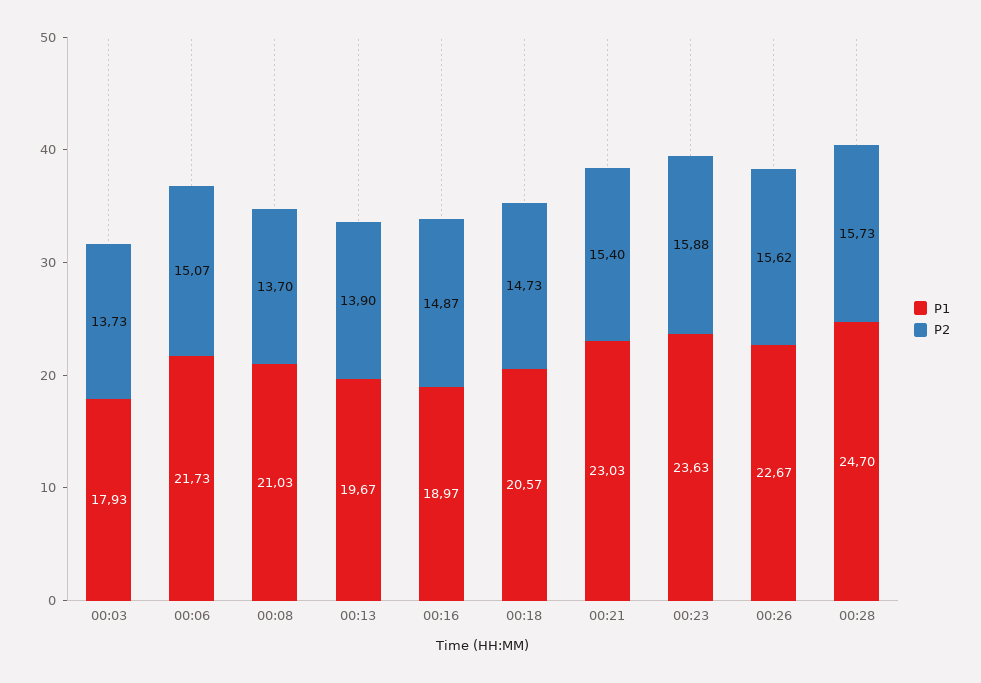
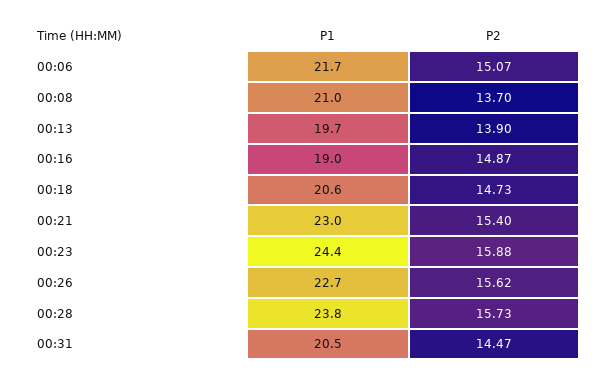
P1, 00:03: 17.93 -> none
P2, 00:03: 13.73 -> none
P1, 00:23: 23.63 -> 24.4
P1, 00:28: 24.7 -> 23.8
P1, 00:31: none -> 20.5
P2, 00:31: none -> 14.47

